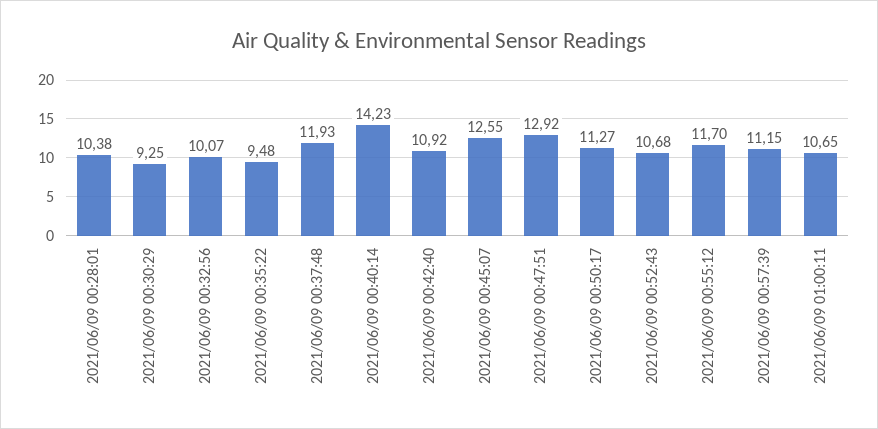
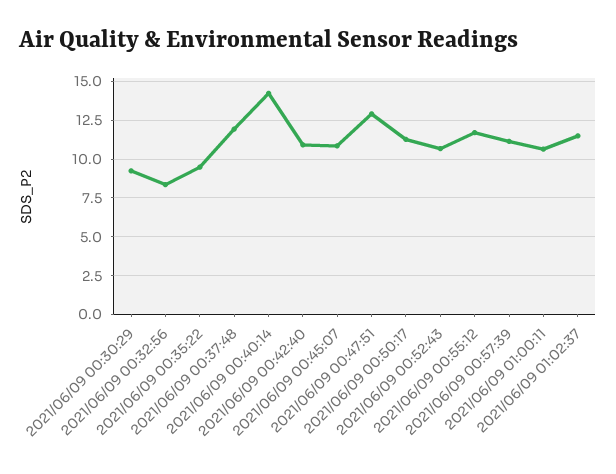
2021/06/09 00:28:01: 10.38 -> none
2021/06/09 00:32:56: 10.07 -> 8.5
2021/06/09 00:45:07: 12.55 -> 11
2021/06/09 01:02:37: none -> 11.5

